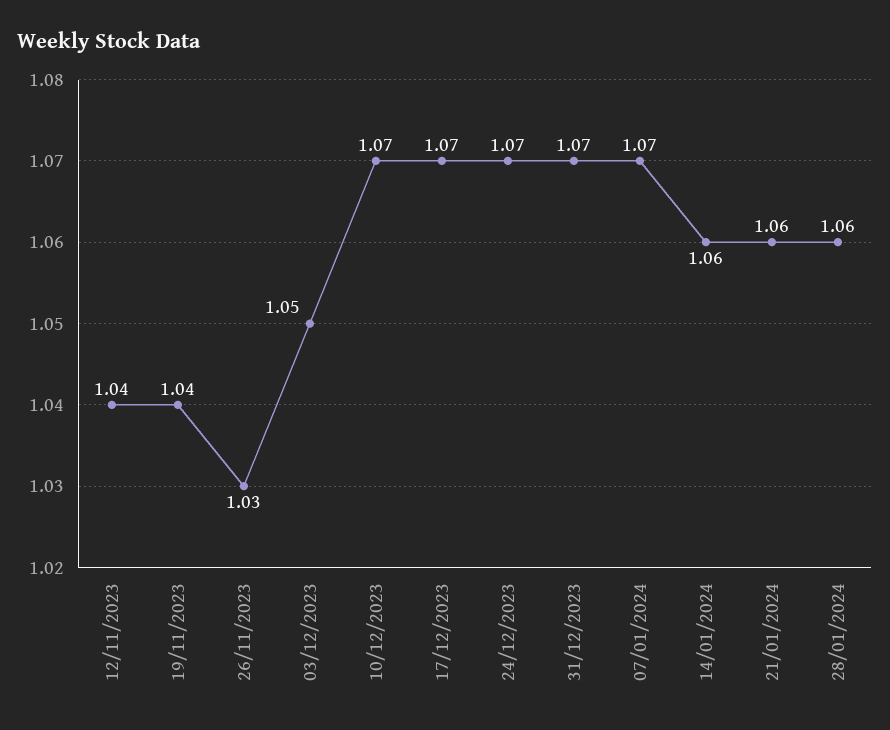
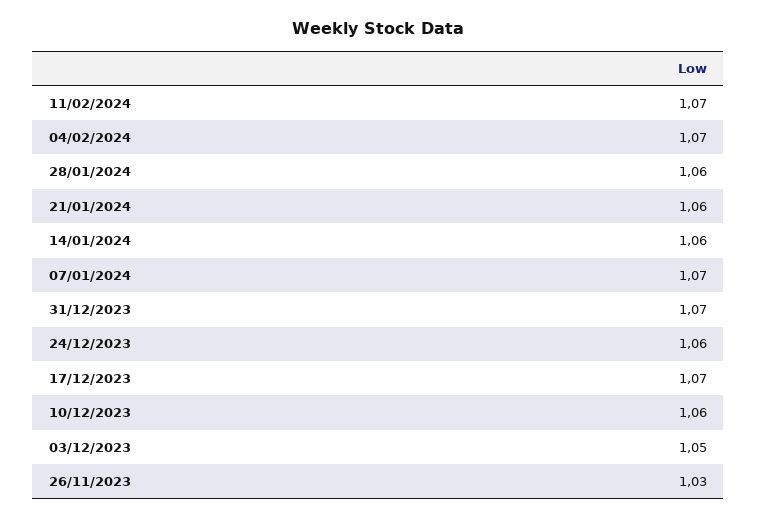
12/11/2023: 1.04 -> none
19/11/2023: 1.04 -> none
10/12/2023: 1.07 -> 1.06
24/12/2023: 1.07 -> 1.06
11/02/2024: none -> 1.07
04/02/2024: none -> 1.07

